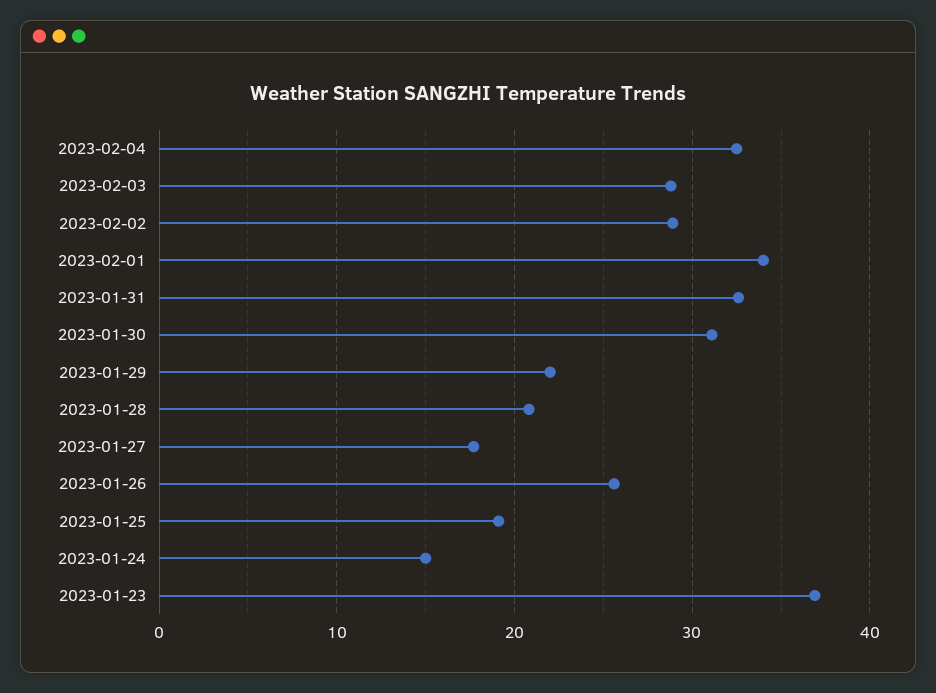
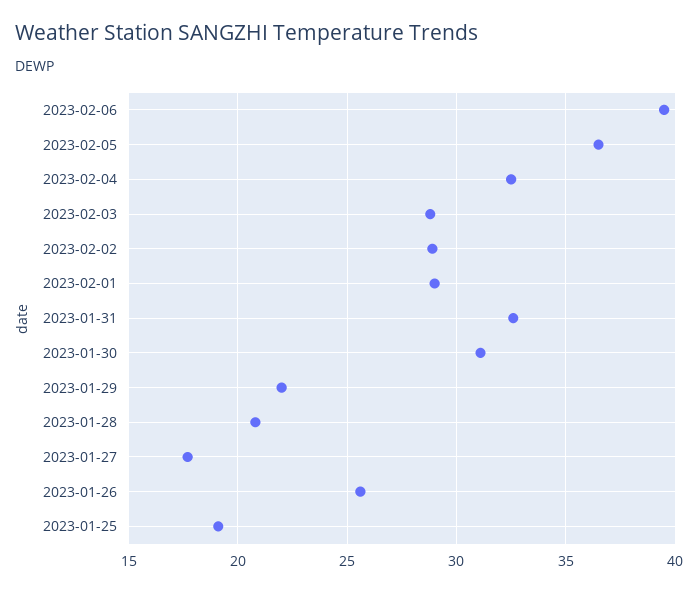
2023-02-01: 34 -> 29
2023-01-24: 15 -> none
2023-01-23: 37 -> none
2023-02-06: none -> 39.5
2023-02-05: none -> 36.5

